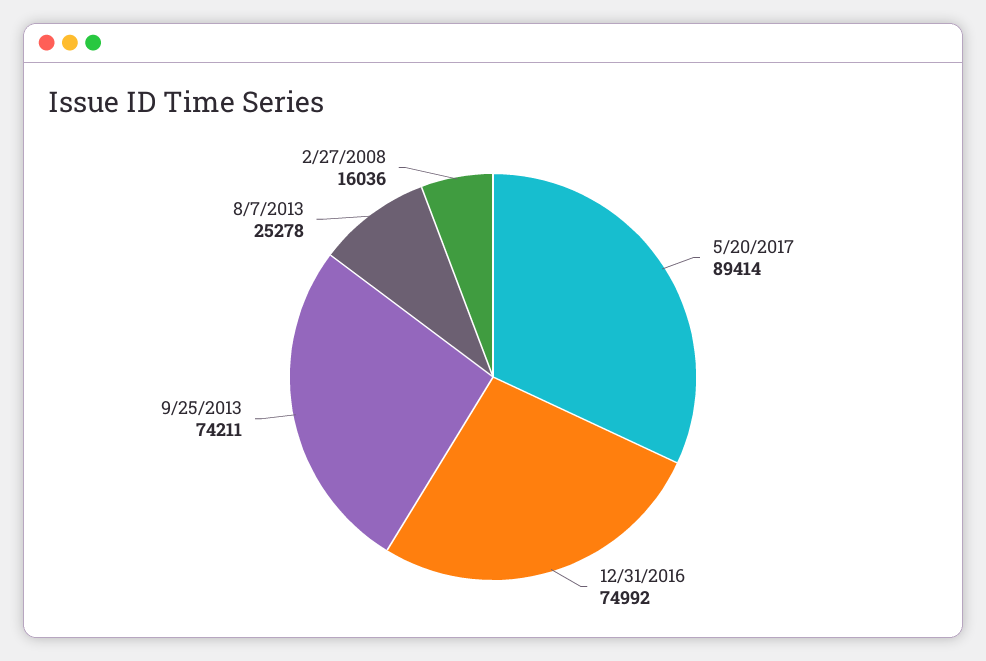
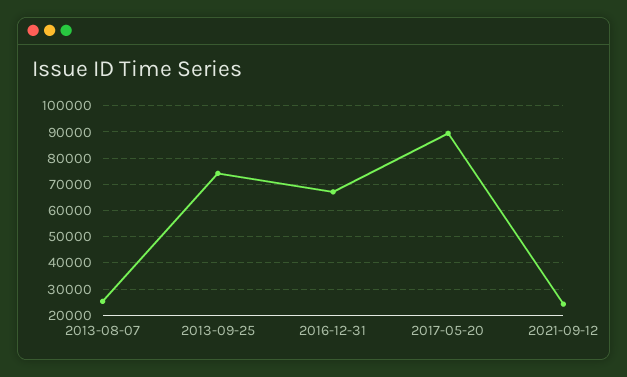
12/31/2016: 74992 -> 67500
2/27/2008: 16036 -> none
2021-09-12: none -> 25000

